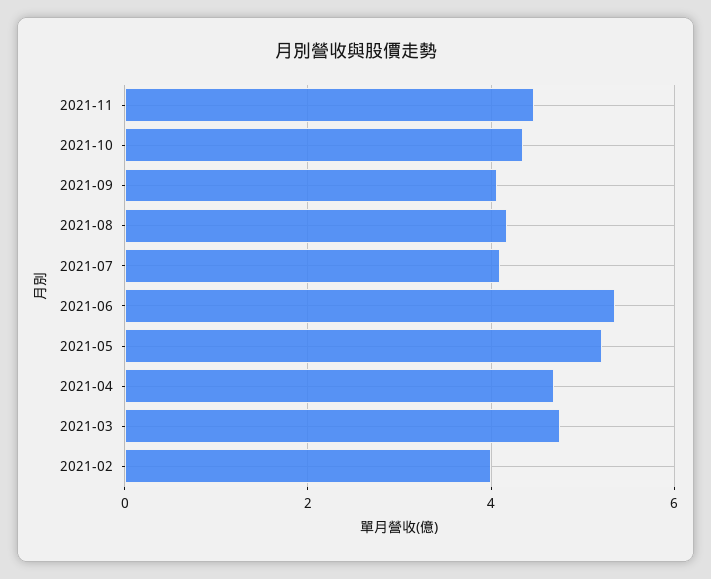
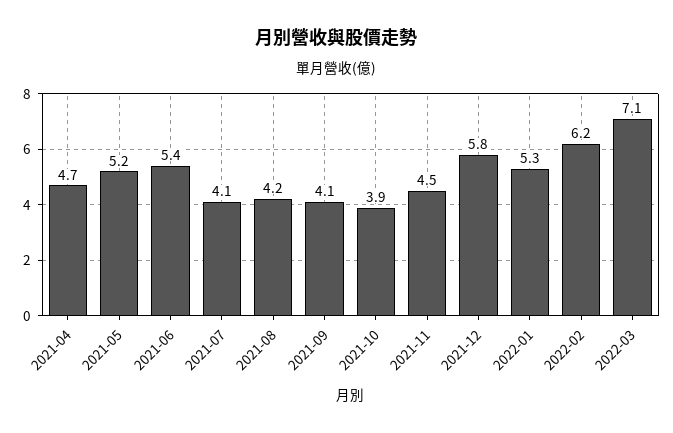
2021-10: 4.4 -> 3.9
2021-03: 4.8 -> none
2021-02: 4 -> none
2021-12: none -> 5.8
2022-01: none -> 5.3
2022-02: none -> 6.2
2022-03: none -> 7.1

